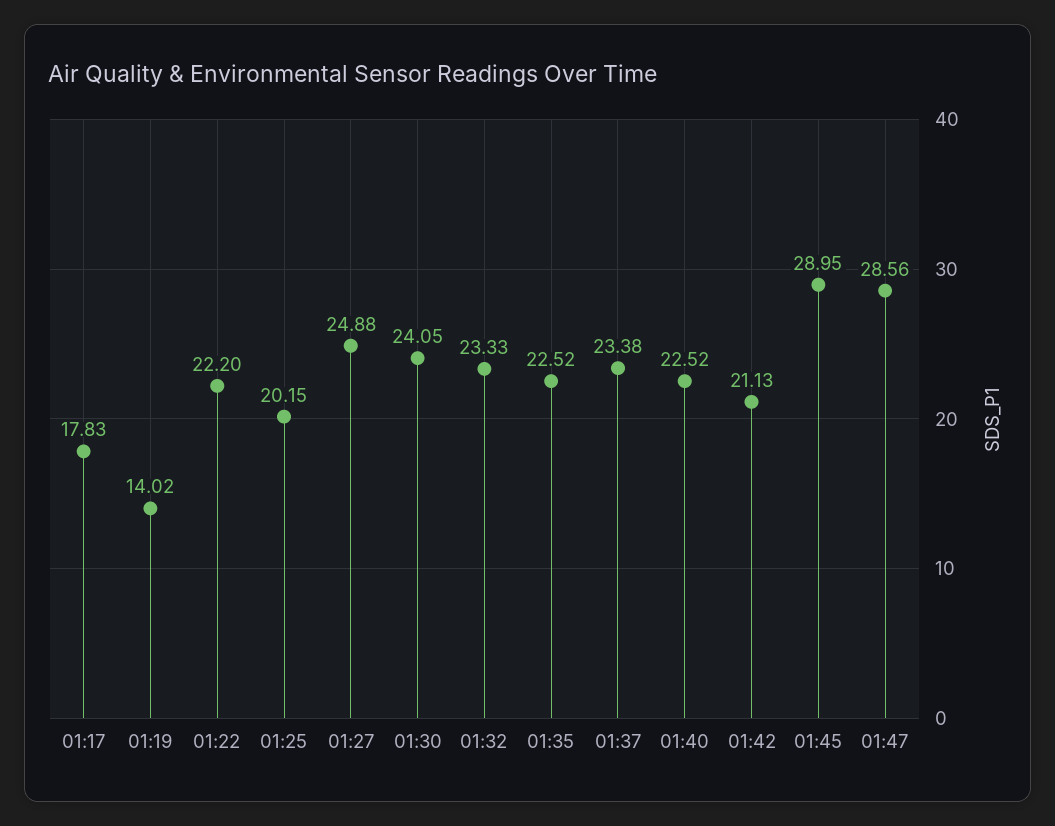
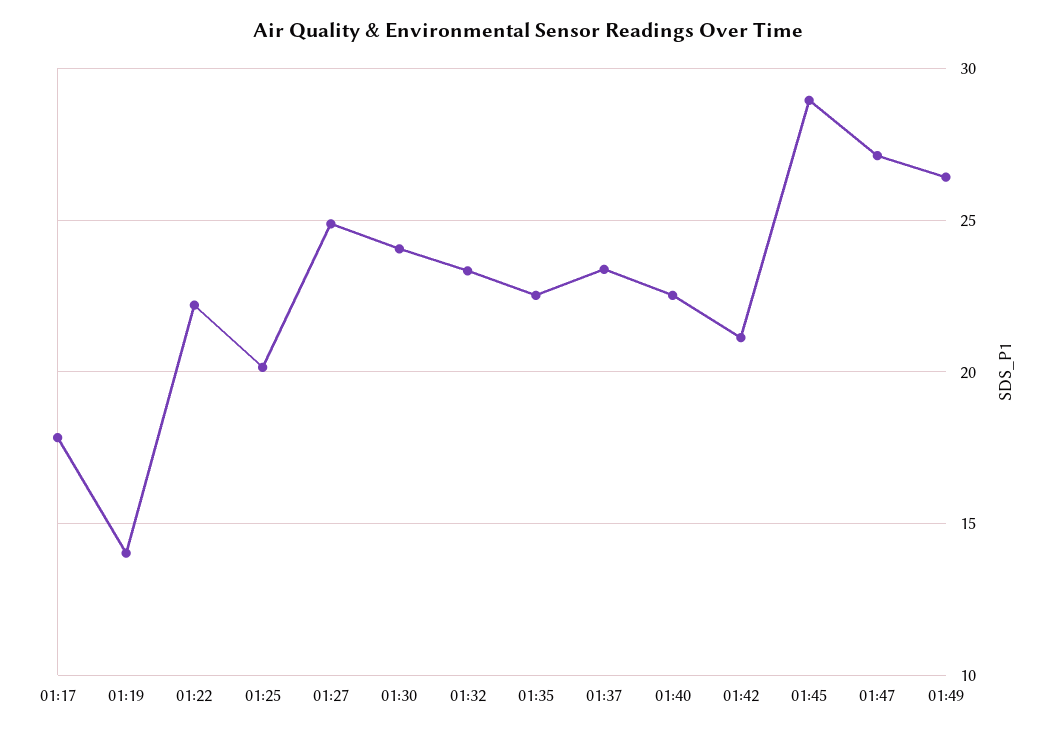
01:47: 28.56 -> 27
01:49: none -> 26.5

